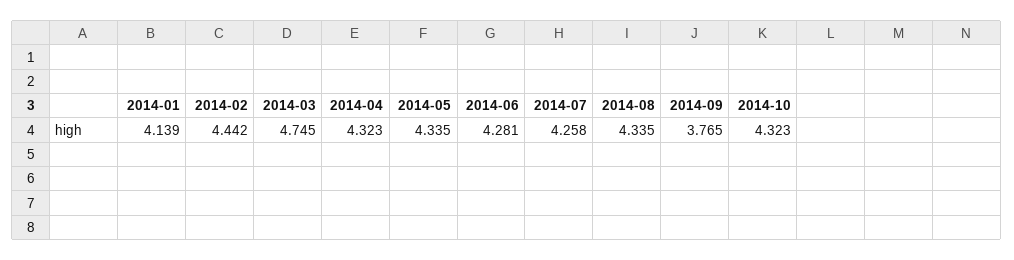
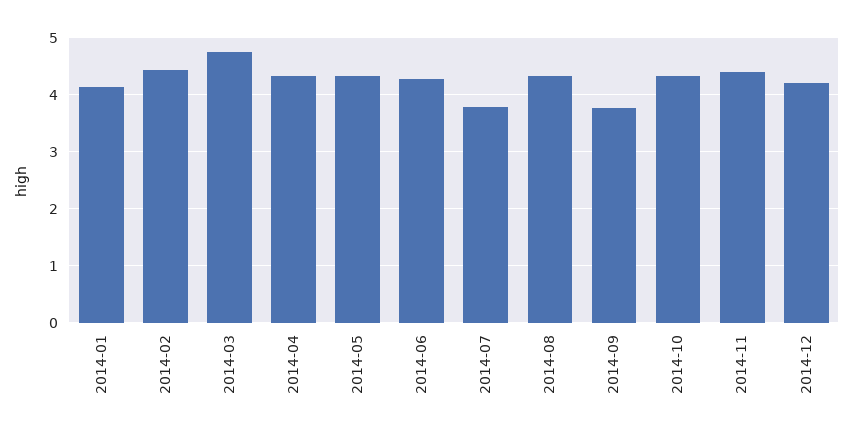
2014-07: 4.258 -> 3.8
2014-11: none -> 4.4
2014-12: none -> 4.2

